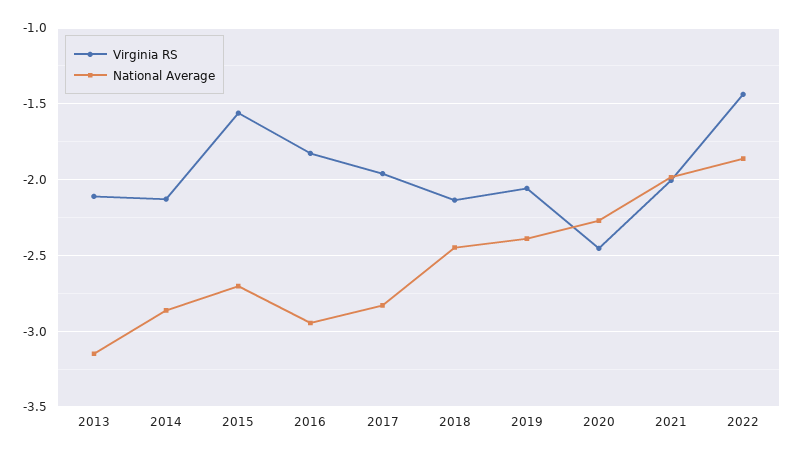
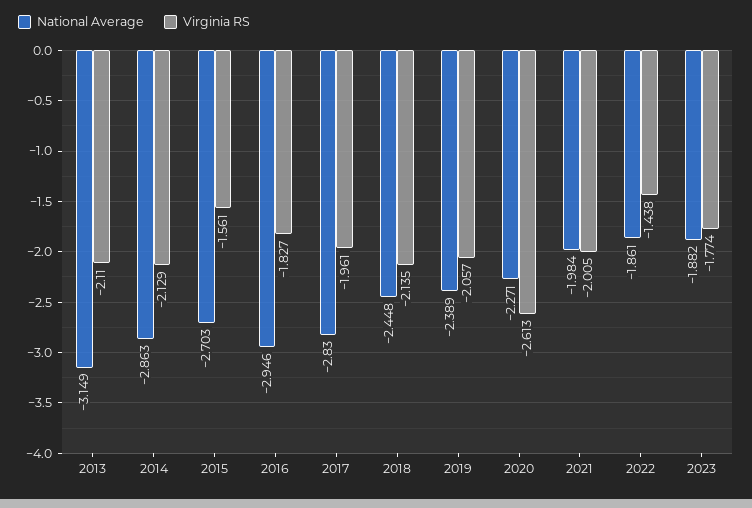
Virginia RS, 2020: -2.45 -> -2.613
National Average, 2023: none -> -1.882
Virginia RS, 2023: none -> -1.774

